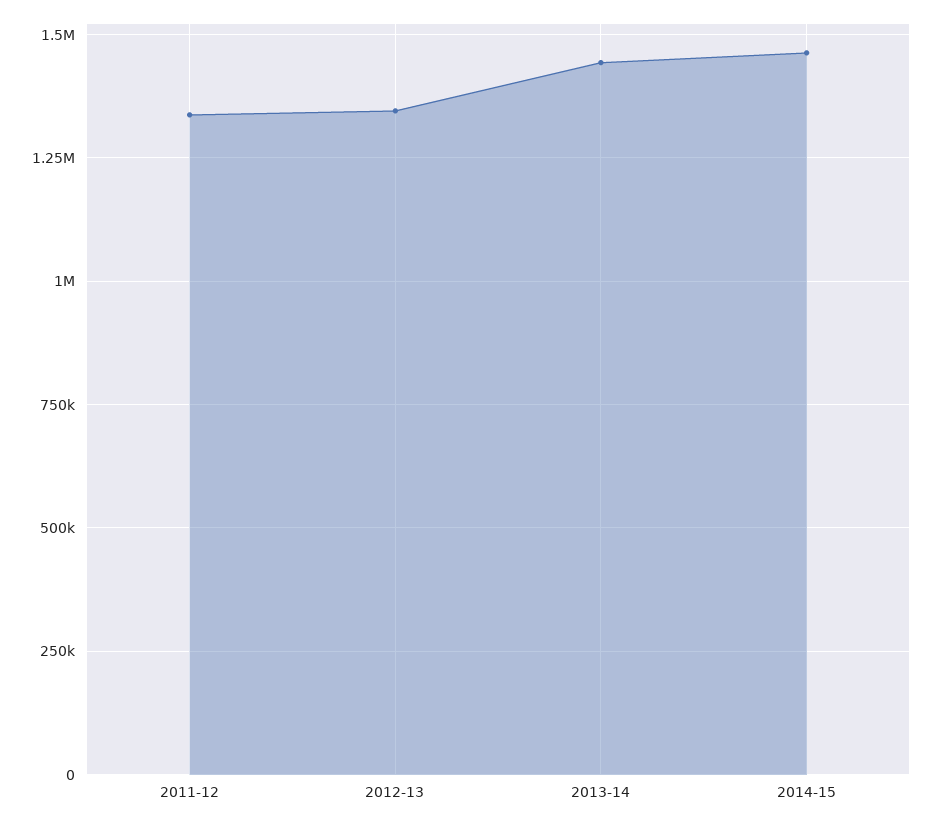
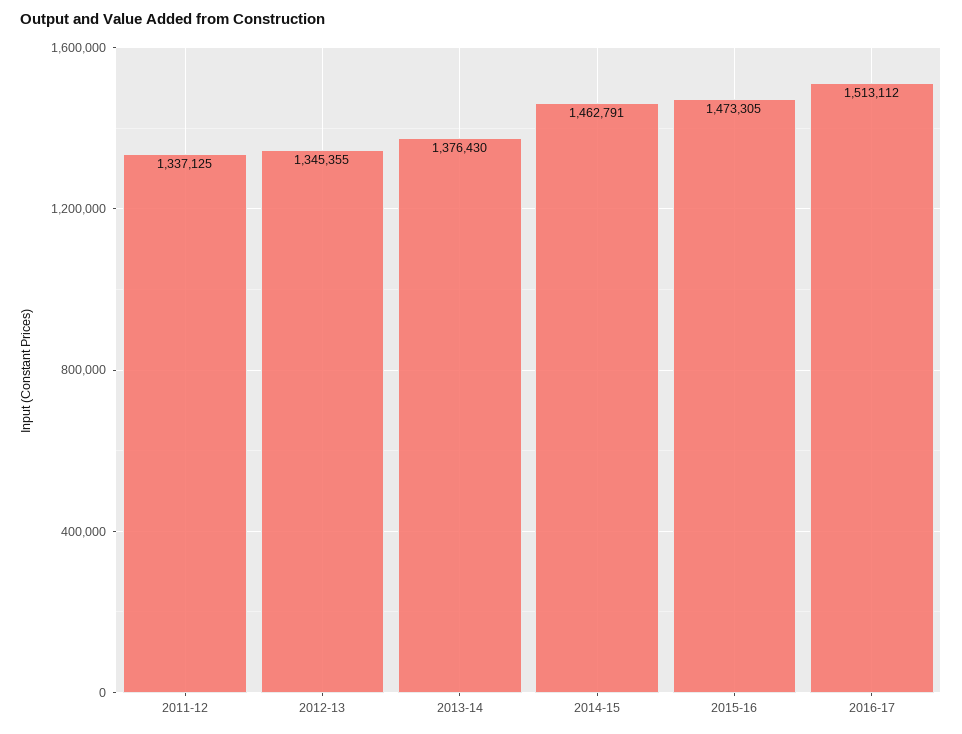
2013-14: 1450000 -> 1376430
2015-16: none -> 1473305
2016-17: none -> 1513112

